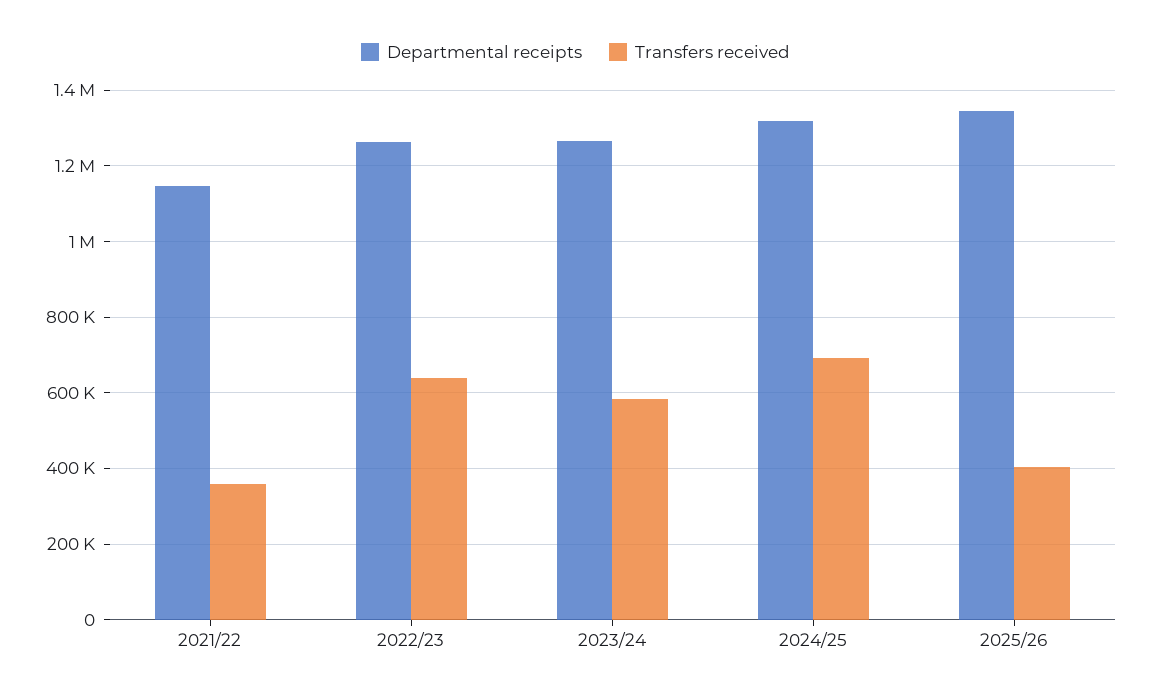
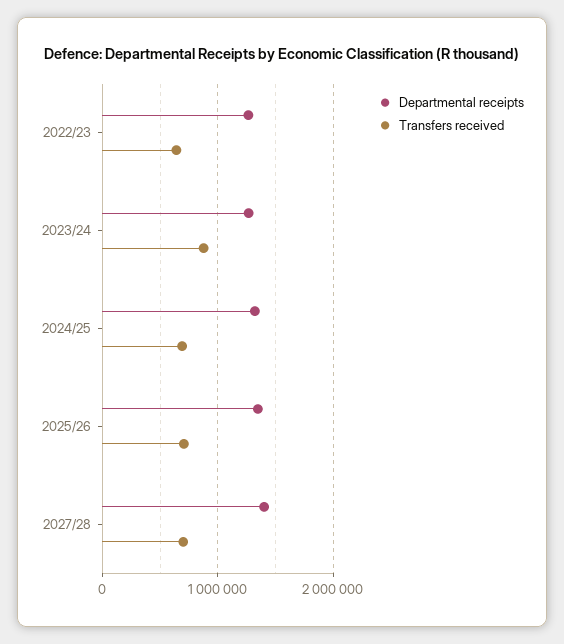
Departmental receipts, 2021/22: 1140000 -> none
Transfers received, 2021/22: 360000 -> none
Transfers received, 2023/24: 580000 -> 900000
Transfers received, 2025/26: 400000 -> 700000
Departmental receipts, 2027/28: none -> 1400000
Transfers received, 2027/28: none -> 700000

